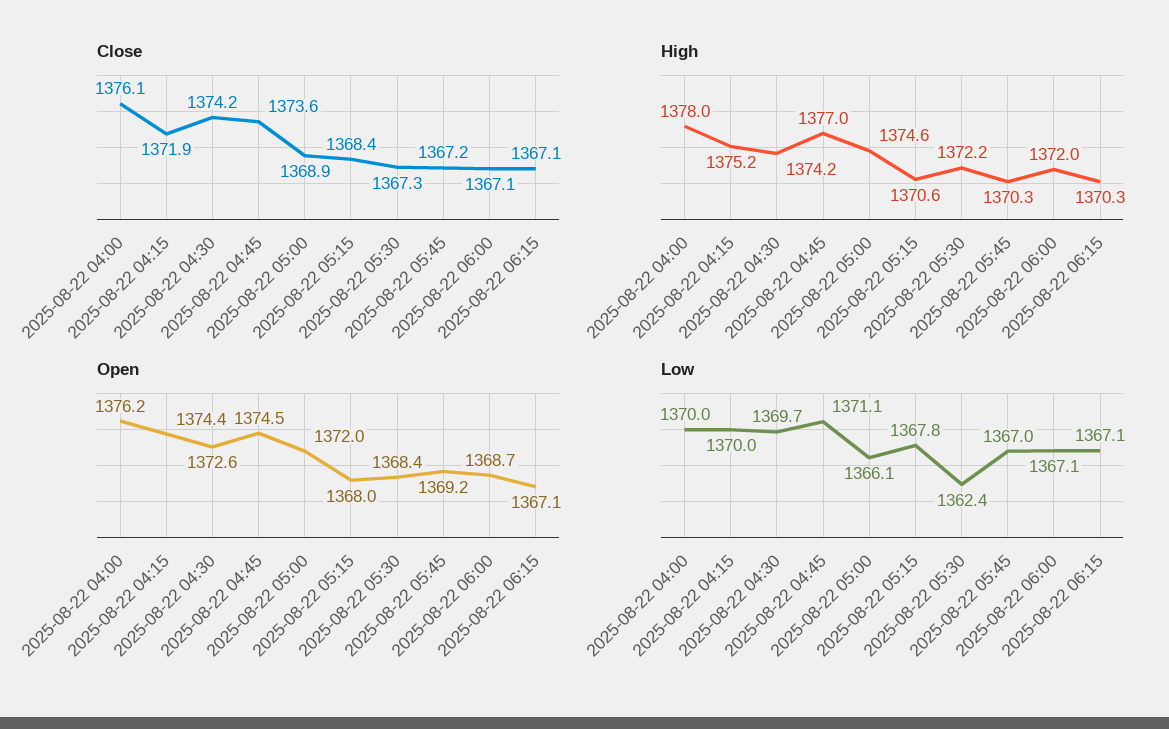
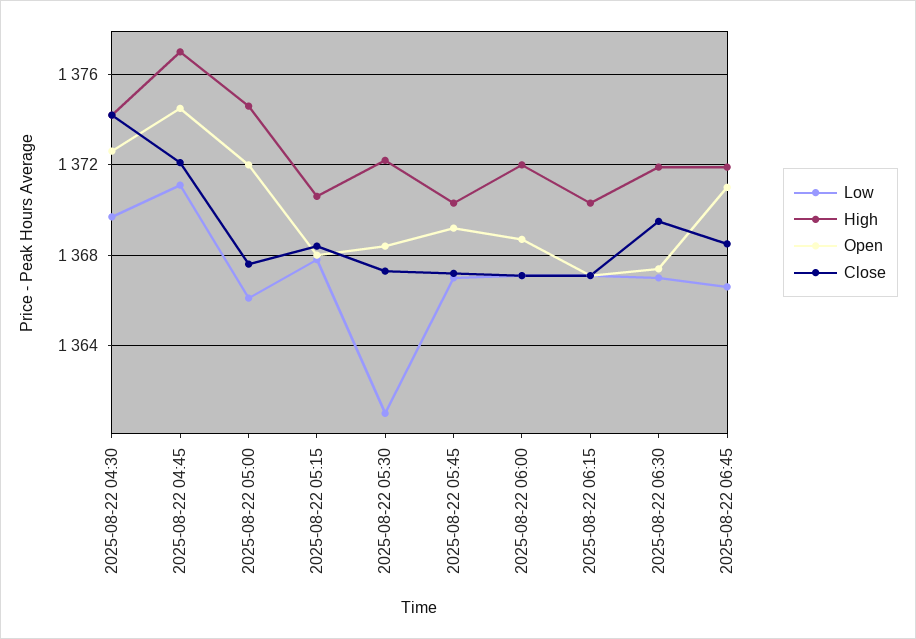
Close, 2025-08-22 04:00: 1376.1 -> none
Close, 2025-08-22 04:15: 1371.9 -> none
Close, 2025-08-22 04:45: 1373.6 -> 1372
Close, 2025-08-22 05:00: 1368.9 -> 1367.5
High, 2025-08-22 04:00: 1378 -> none
High, 2025-08-22 04:15: 1375.2 -> none
Open, 2025-08-22 04:00: 1376.2 -> none
Open, 2025-08-22 04:15: 1374.4 -> none
Low, 2025-08-22 04:00: 1370 -> none
Low, 2025-08-22 04:15: 1370 -> none
Low, 2025-08-22 05:30: 1362.4 -> 1361
Low, 2025-08-22 06:30: none -> 1367
High, 2025-08-22 06:30: none -> 1372
Open, 2025-08-22 06:30: none -> 1367.5
Close, 2025-08-22 06:30: none -> 1369.5
Low, 2025-08-22 06:45: none -> 1366.5
High, 2025-08-22 06:45: none -> 1372
Open, 2025-08-22 06:45: none -> 1371
Close, 2025-08-22 06:45: none -> 1368.5

